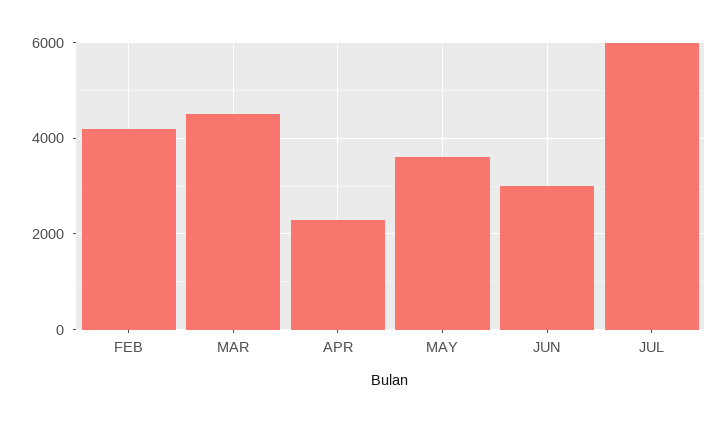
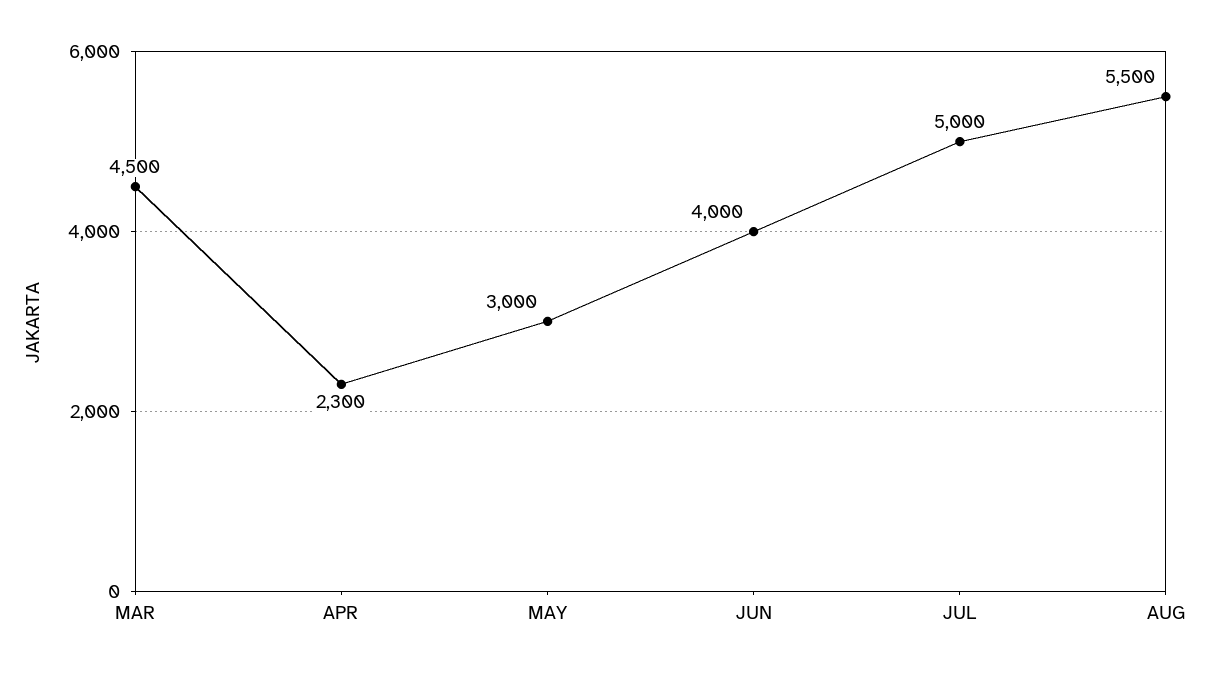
FEB: 4200 -> none
MAY: 3600 -> 3000
JUN: 3000 -> 4000
JUL: 6000 -> 5000
AUG: none -> 5500

